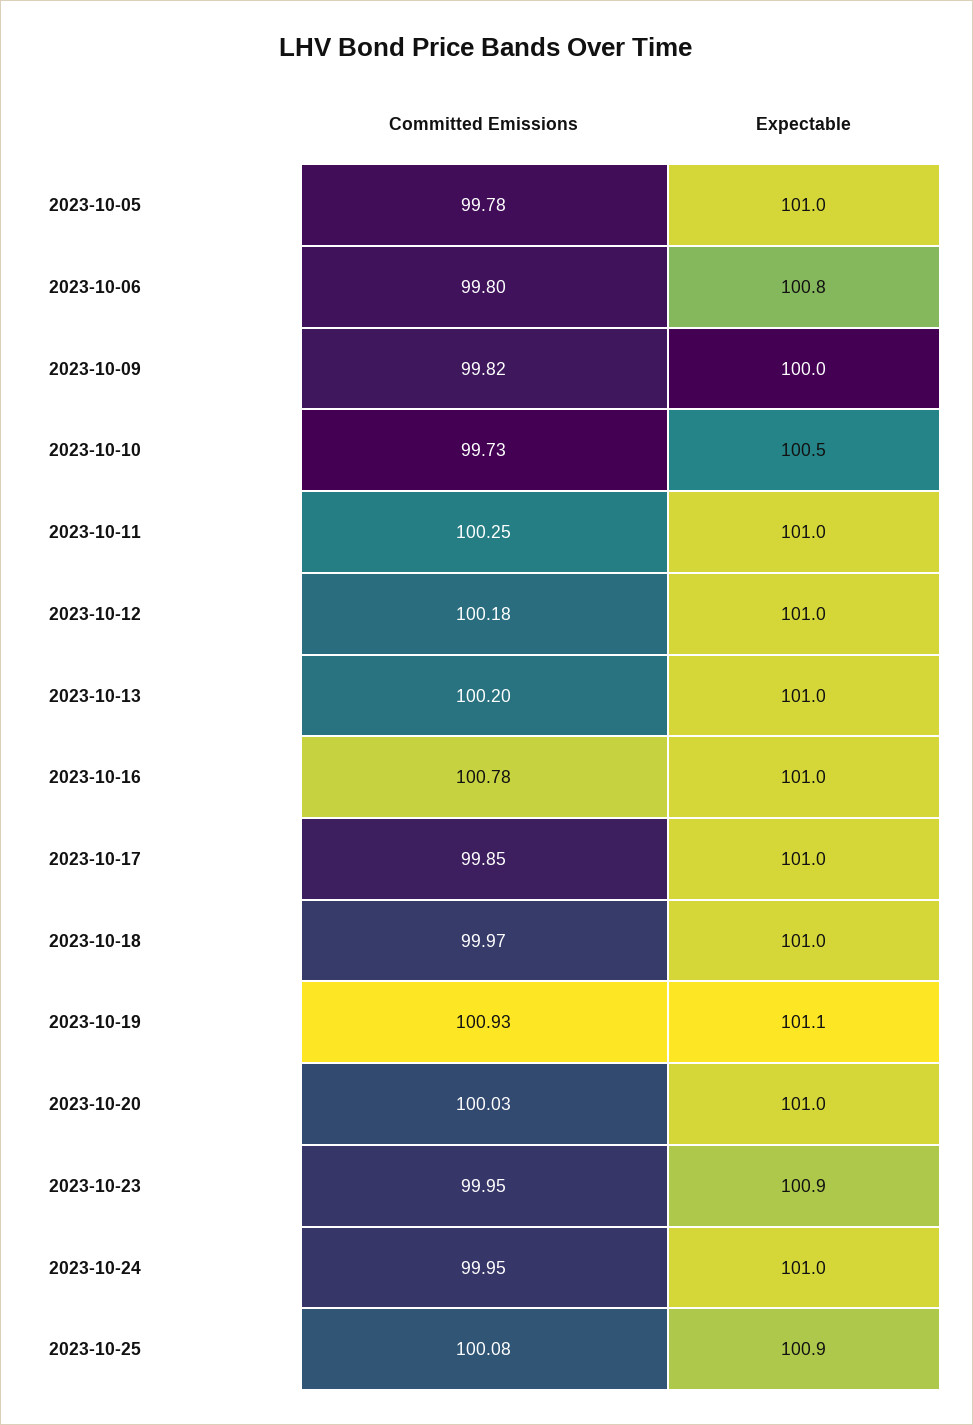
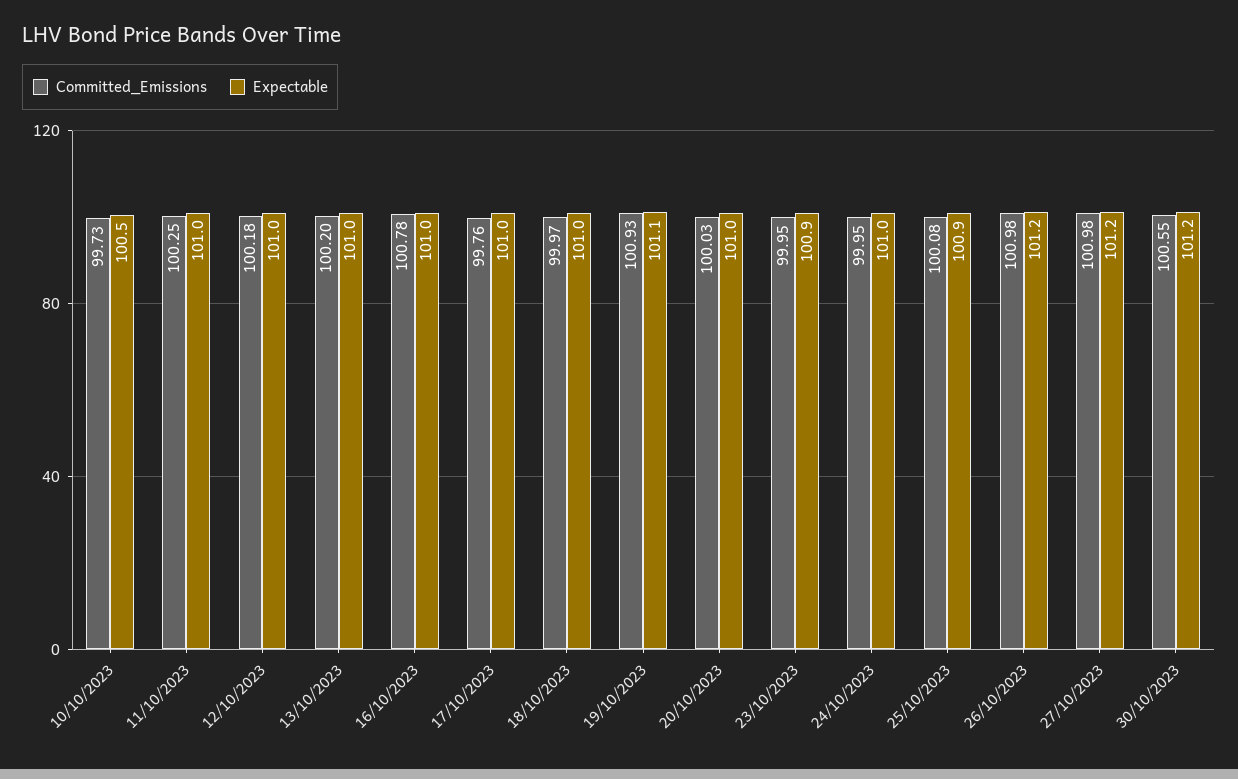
Committed Emissions, 2023-10-05: 99.78 -> none
Expectable, 2023-10-05: 101 -> none
Committed Emissions, 2023-10-06: 99.8 -> none
Expectable, 2023-10-06: 100.8 -> none
Committed Emissions, 2023-10-09: 99.82 -> none
Expectable, 2023-10-09: 100 -> none
Committed Emissions, 2023-10-17: 99.85 -> 99.76
Committed Emissions, 26/10/2023: none -> 100.98
Expectable, 26/10/2023: none -> 101.2
Committed Emissions, 27/10/2023: none -> 100.98
Expectable, 27/10/2023: none -> 101.2
Committed Emissions, 30/10/2023: none -> 100.55
Expectable, 30/10/2023: none -> 101.2

